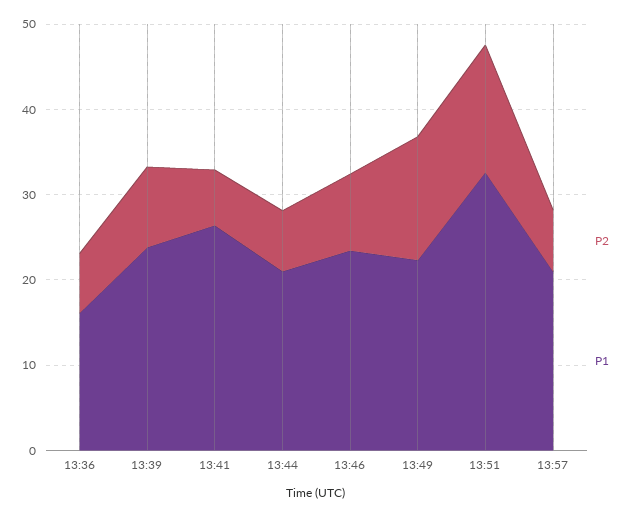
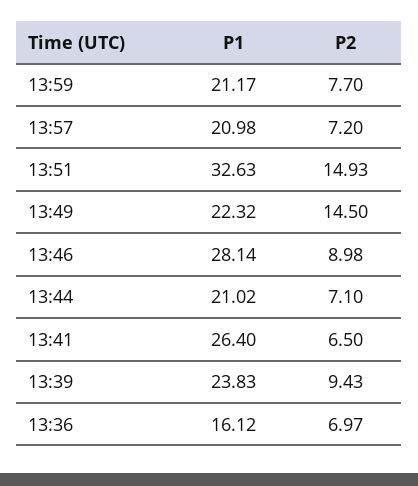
P1, 13:46: 24 -> 28.14
P1, 13:59: none -> 21.17
P2, 13:59: none -> 7.7

